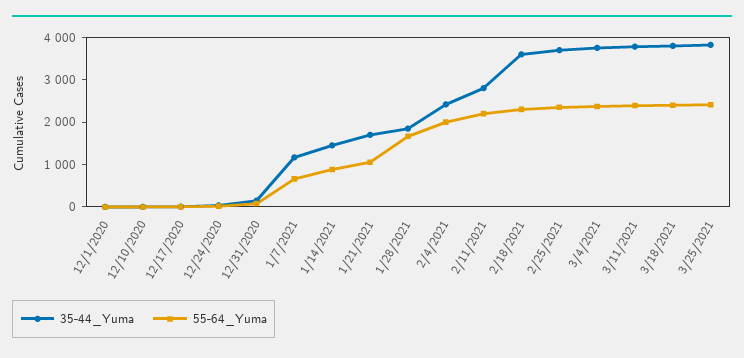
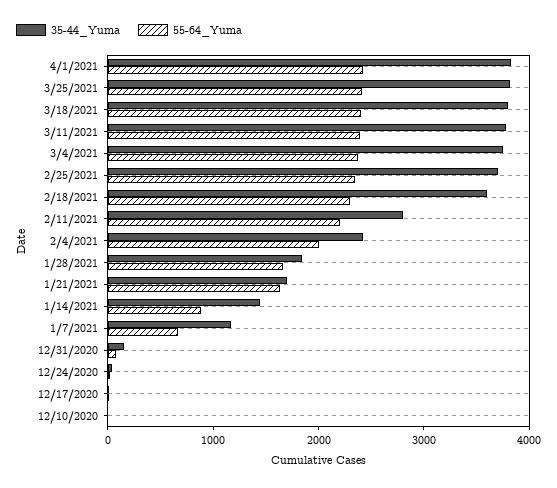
35-44_Yuma, 12/1/2020: 0 -> none
55-64_Yuma, 12/1/2020: 0 -> none
55-64_Yuma, 1/21/2021: 1000 -> 1600
35-44_Yuma, 4/1/2021: none -> 3800
55-64_Yuma, 4/1/2021: none -> 2400

